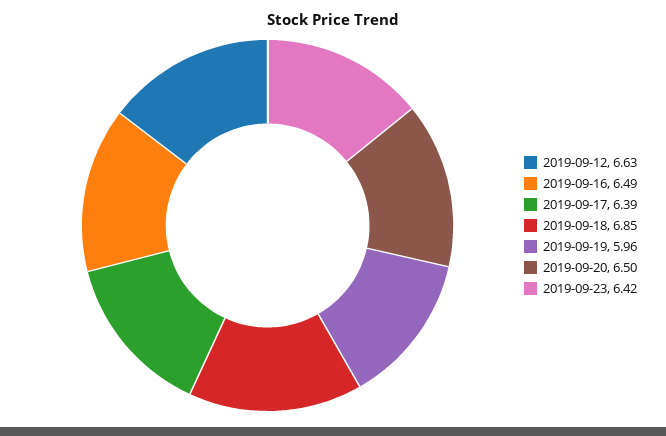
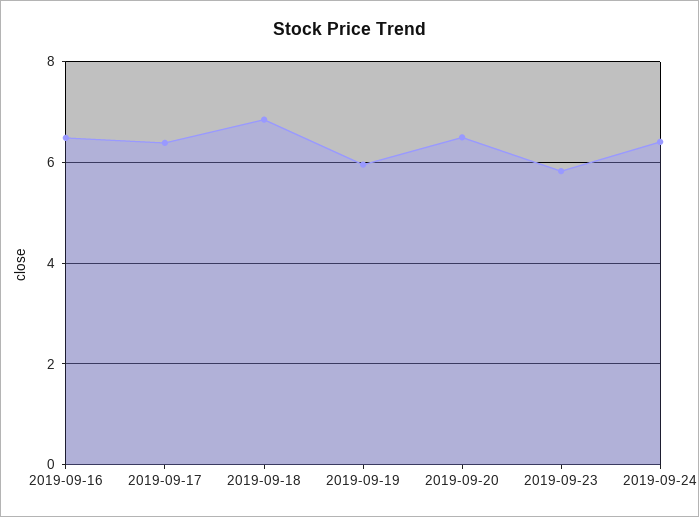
2019-09-12: 6.63 -> none
2019-09-23: 6.42 -> 5.8
2019-09-24: none -> 6.4

